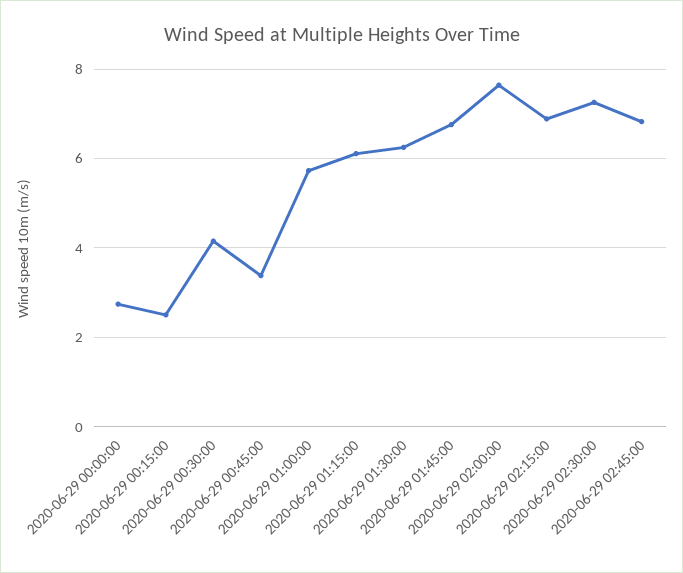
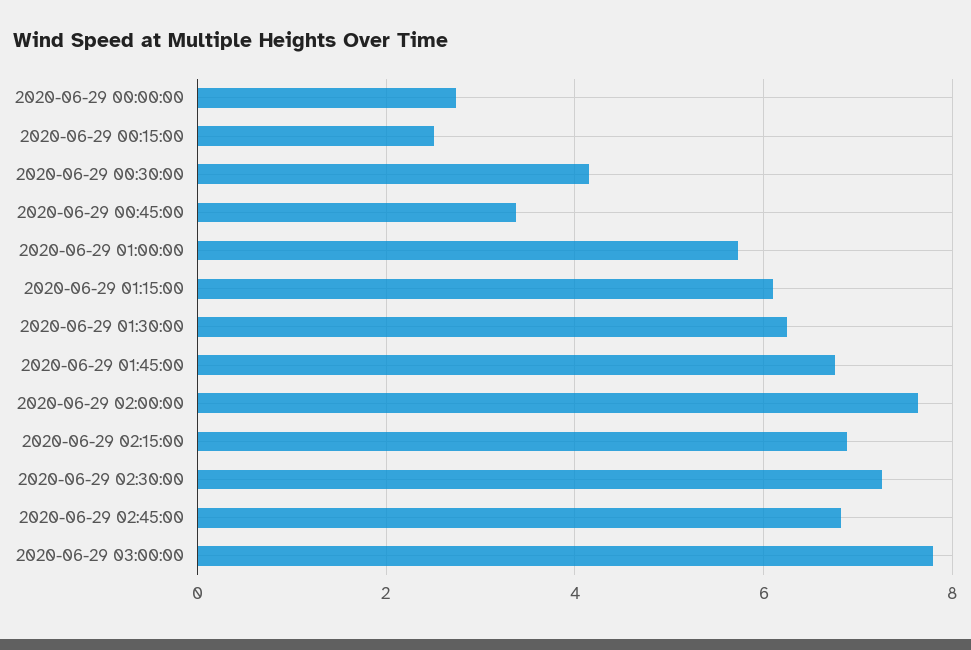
2020-06-29 03:00:00: none -> 7.8

